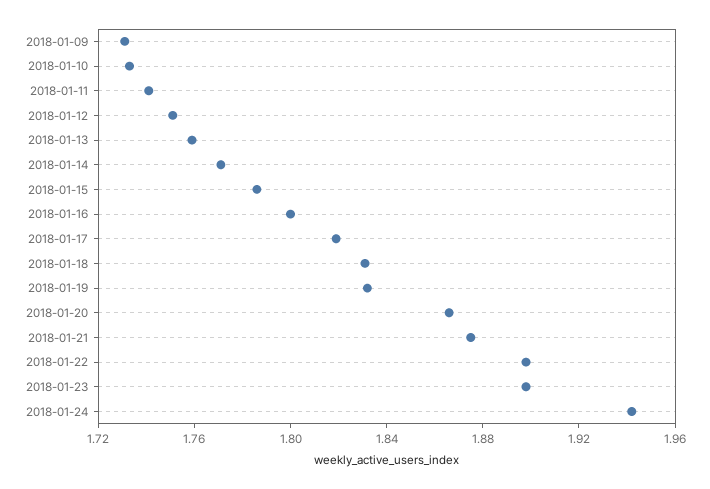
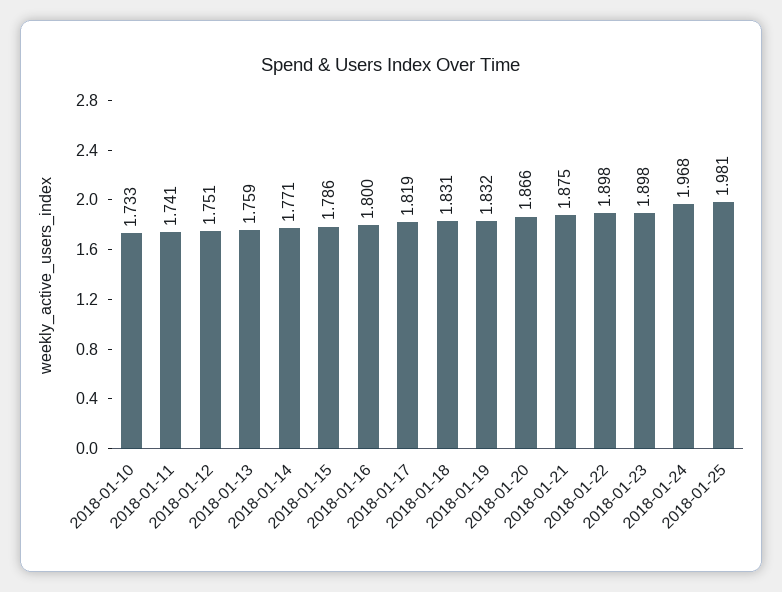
2018-01-09: 1.73 -> none
2018-01-24: 1.94 -> 1.968
2018-01-25: none -> 1.981

